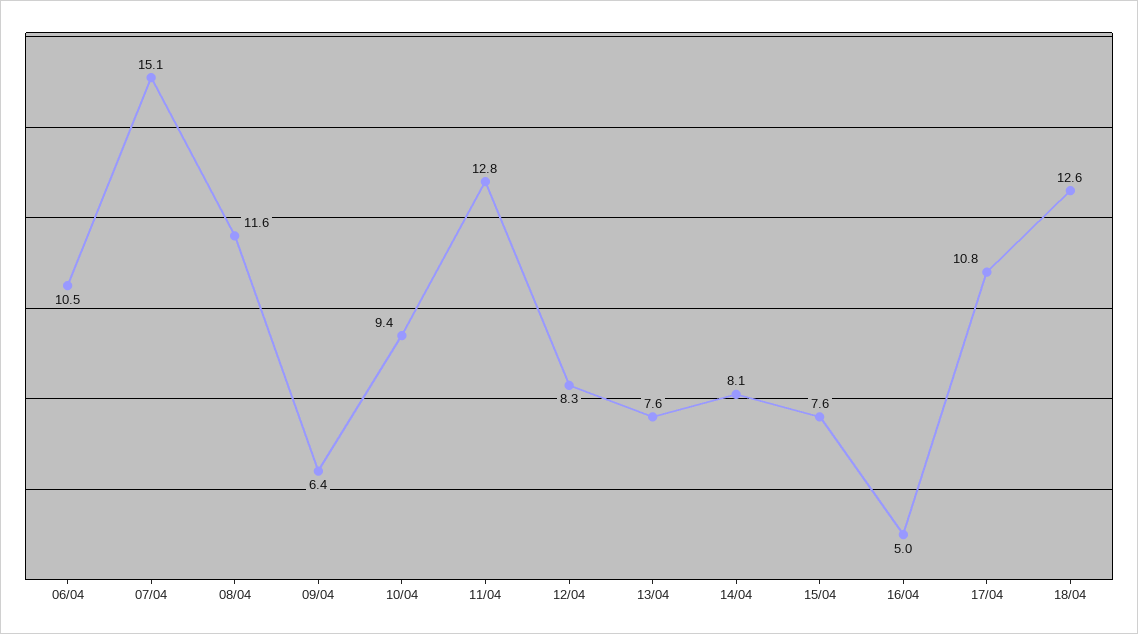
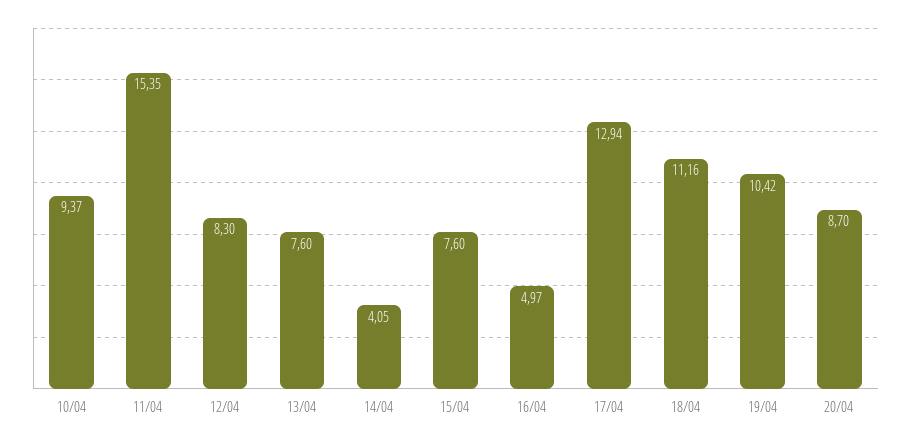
06/04: 10.5 -> none
07/04: 15.1 -> none
08/04: 11.6 -> none
09/04: 6.4 -> none
11/04: 12.8 -> 15.35
14/04: 8.1 -> 4.05
17/04: 10.8 -> 12.94
18/04: 12.6 -> 11.16
19/04: none -> 10.42
20/04: none -> 8.7

